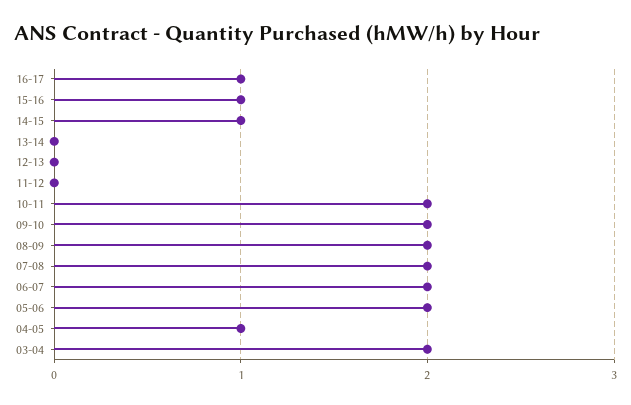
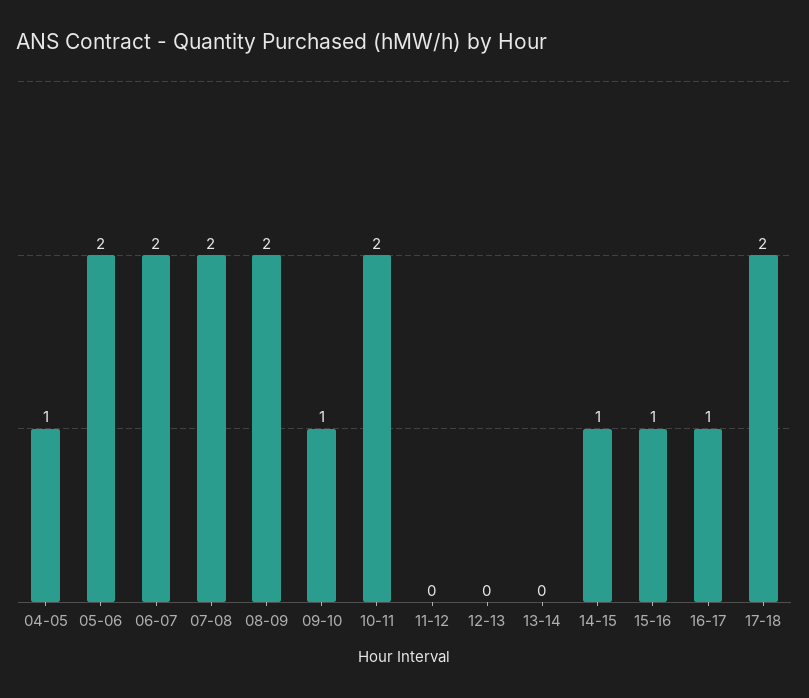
09-10: 2 -> 1
03-04: 2 -> none
17-18: none -> 2

